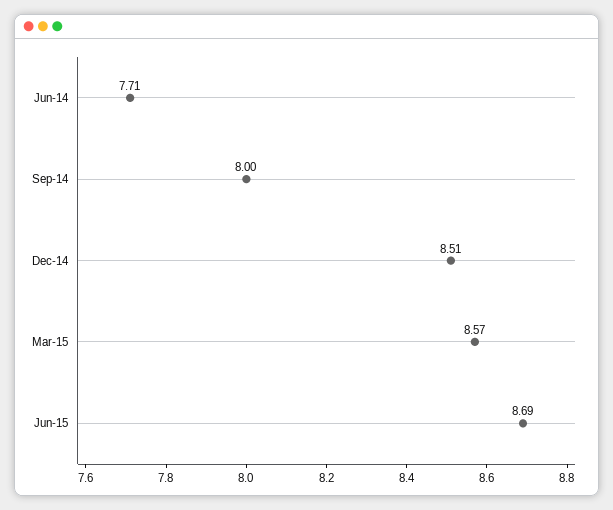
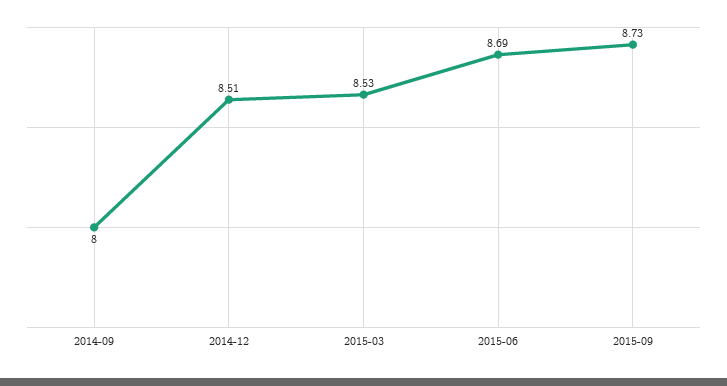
Jun-14: 7.71 -> none
Mar-15: 8.57 -> 8.53
2015-09: none -> 8.73

